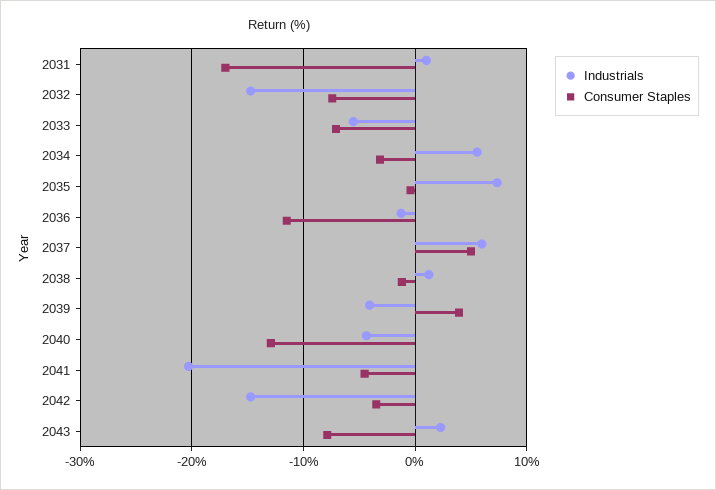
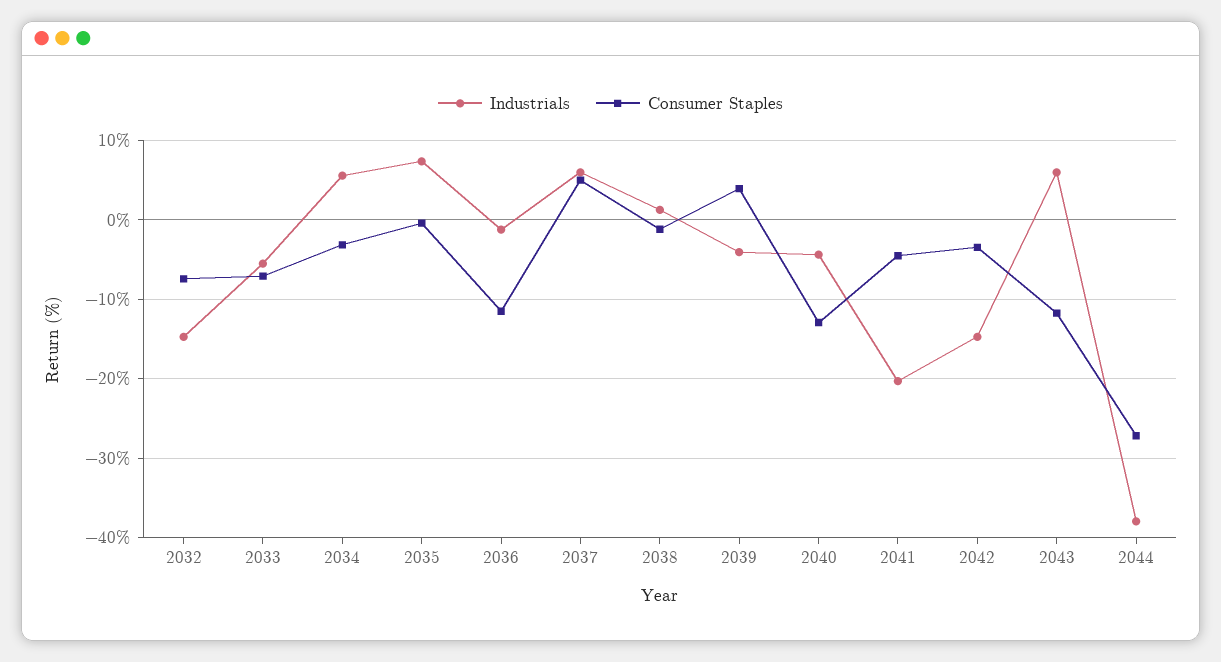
Industrials, 2031: 1 -> none
Consumer Staples, 2031: -17 -> none
Industrials, 2043: 2 -> 6
Consumer Staples, 2043: -8 -> -12
Industrials, 2044: none -> -38
Consumer Staples, 2044: none -> -27

